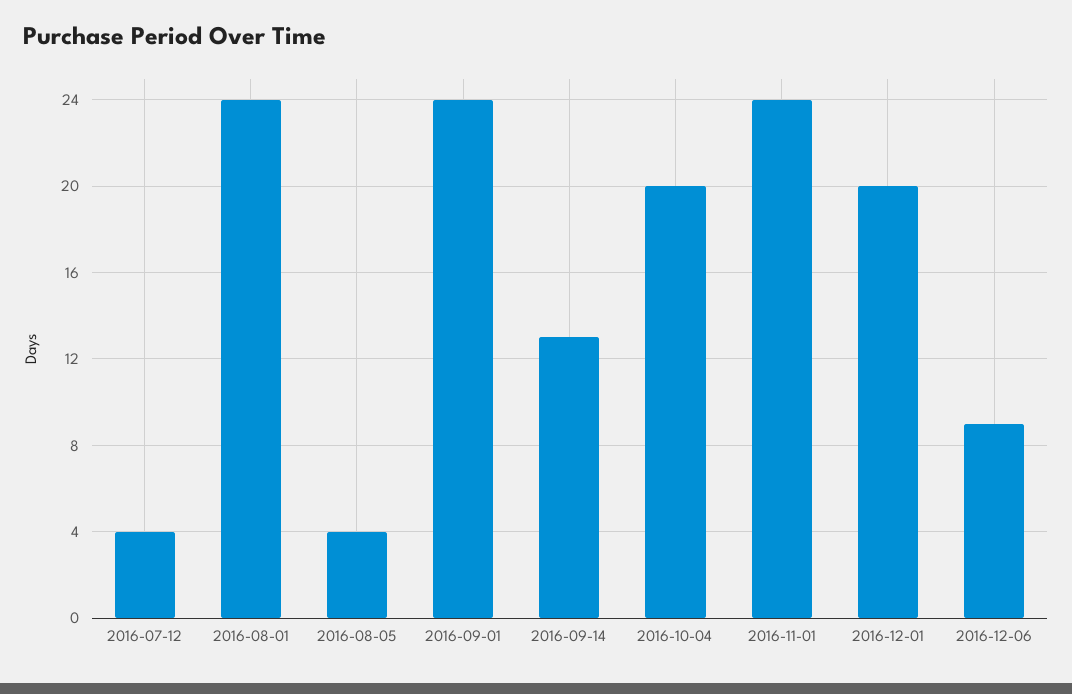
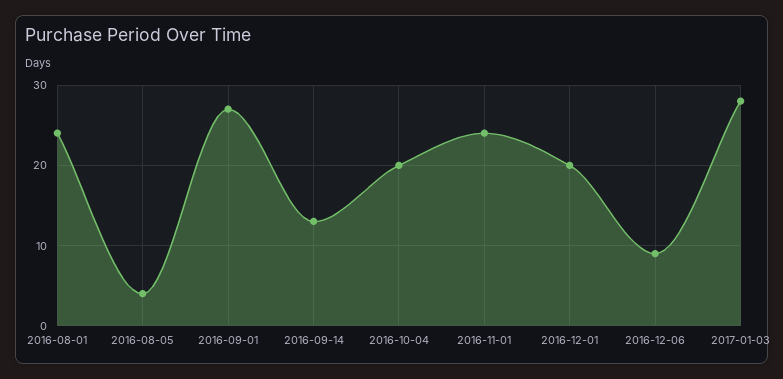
2016-07-12: 4 -> none
2016-09-01: 24 -> 27
2017-01-03: none -> 28

